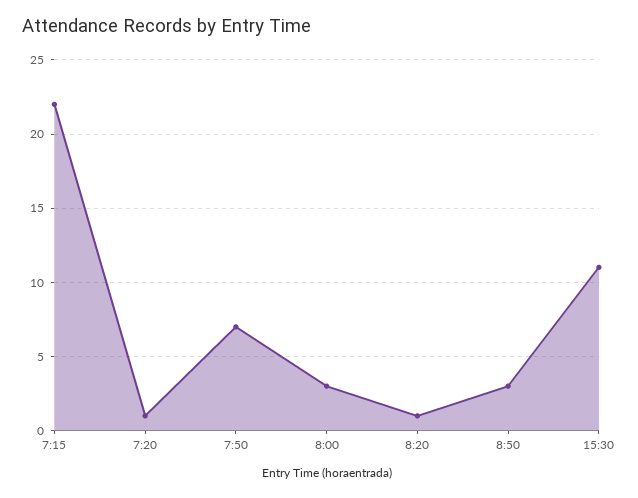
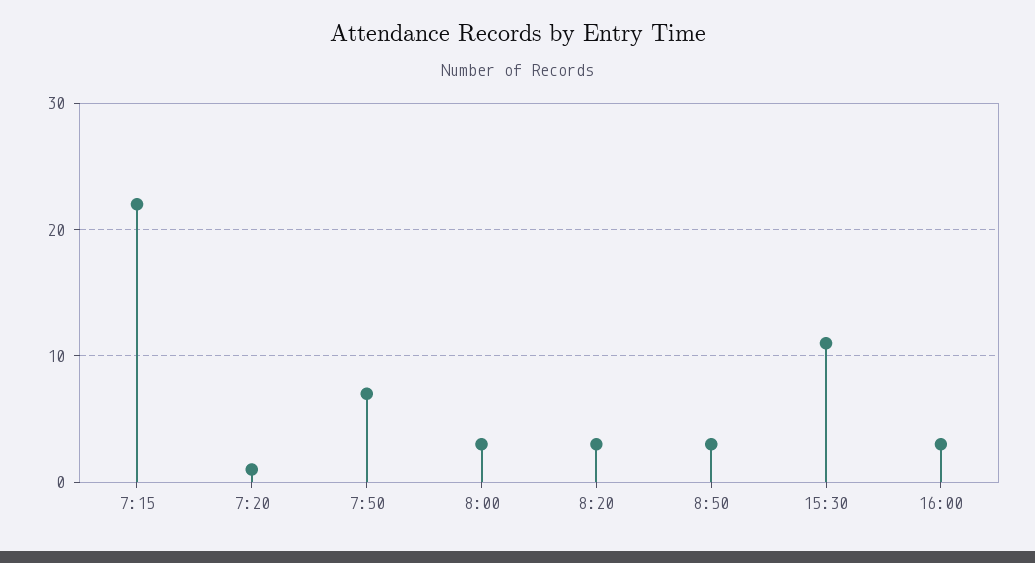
8:20: 1 -> 3
16:00: none -> 3

